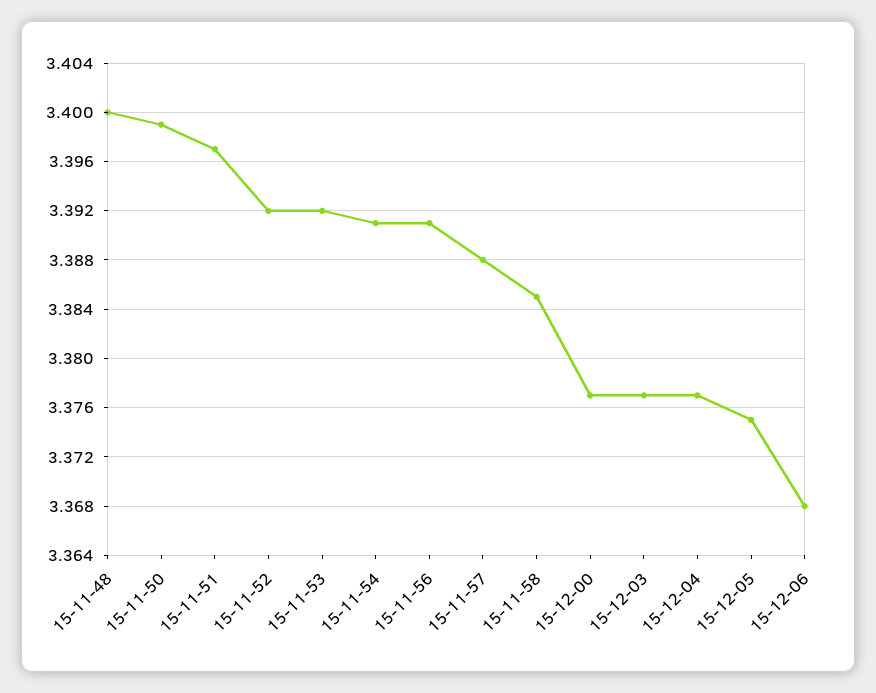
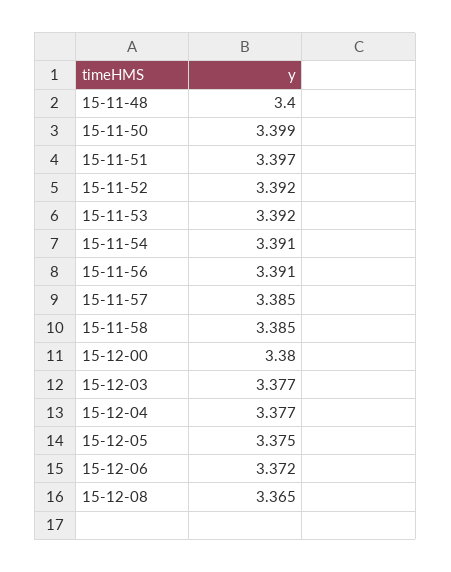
15-11-57: 3.388 -> 3.385
15-12-00: 3.377 -> 3.38
15-12-06: 3.368 -> 3.372
15-12-08: none -> 3.365

